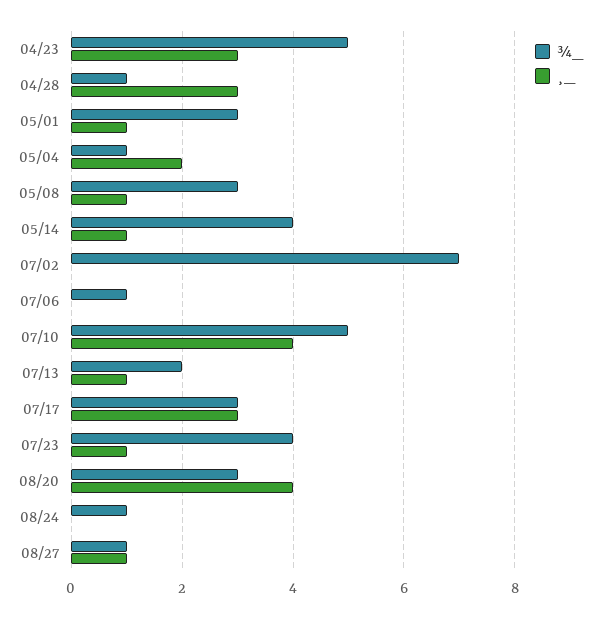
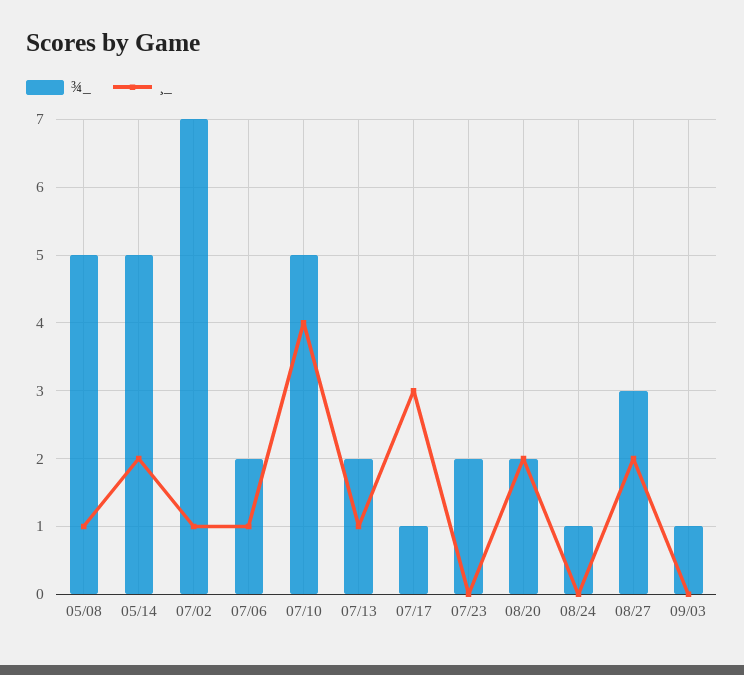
¾_, 04/23: 5 -> none
¸_, 04/23: 3 -> none
¾_, 04/28: 1 -> none
¸_, 04/28: 3 -> none
¾_, 05/01: 3 -> none
¸_, 05/01: 1 -> none
¾_, 05/04: 1 -> none
¸_, 05/04: 2 -> none
¾_, 05/08: 3 -> 5
¾_, 05/14: 4 -> 5
¸_, 05/14: 1 -> 2
¸_, 07/02: 0 -> 1
¾_, 07/06: 1 -> 2
¸_, 07/06: 0 -> 1
¾_, 07/17: 3 -> 1
¾_, 07/23: 4 -> 2
¸_, 07/23: 1 -> 0
¾_, 08/20: 3 -> 2
¸_, 08/20: 4 -> 2
¾_, 08/27: 1 -> 3
¸_, 08/27: 1 -> 2
¾_, 09/03: none -> 1
¸_, 09/03: none -> 0

